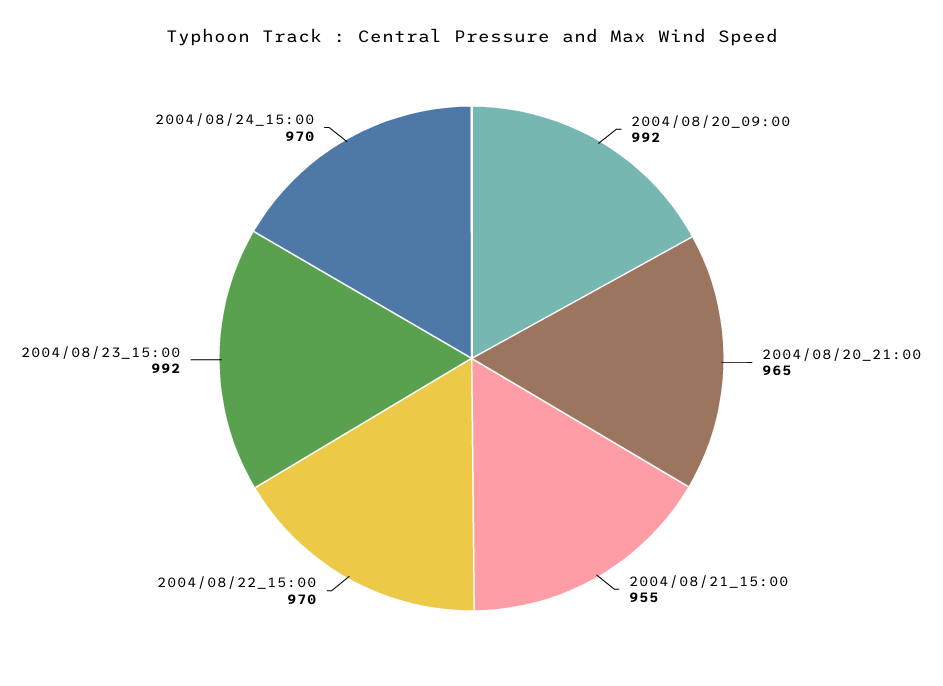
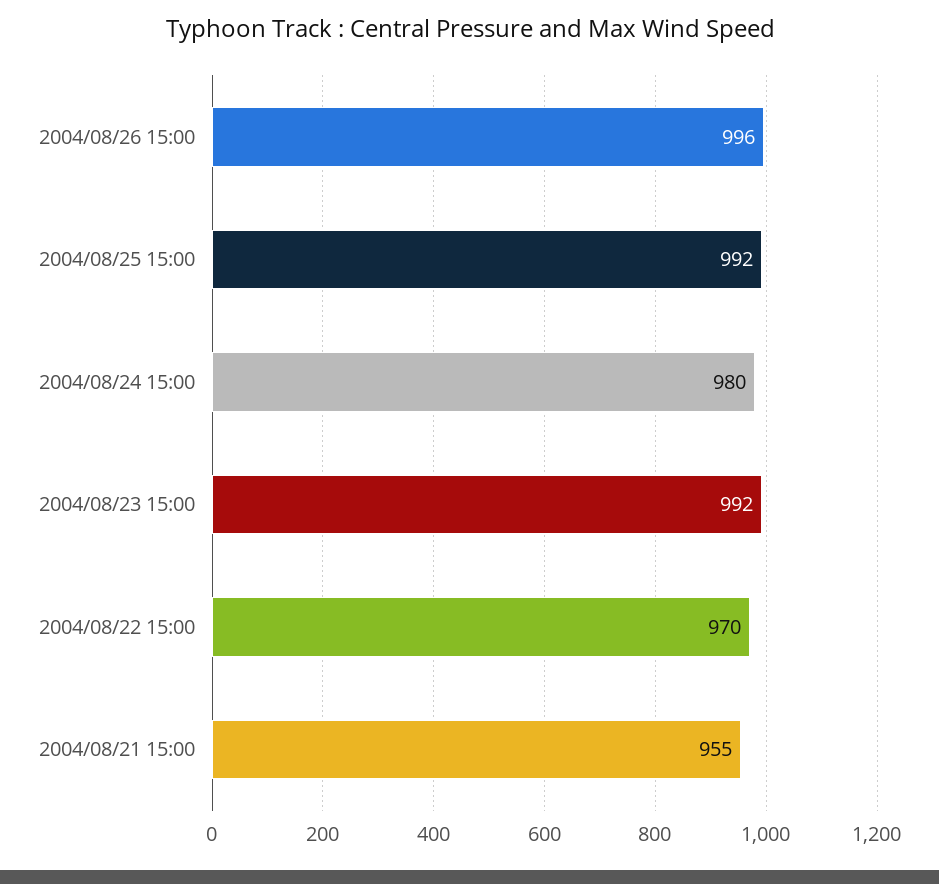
2004/08/20_09:00: 992 -> none
2004/08/20_21:00: 965 -> none
2004/08/24_15:00: 970 -> 980
2004/08/26 15:00: none -> 996
2004/08/25 15:00: none -> 992

